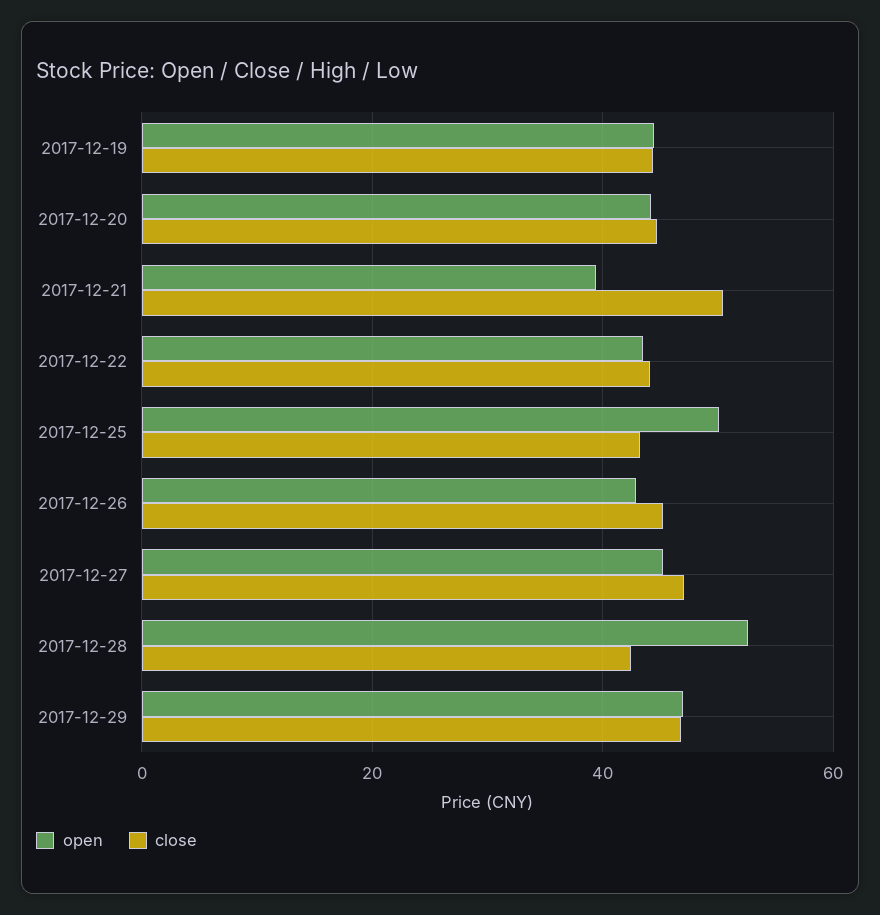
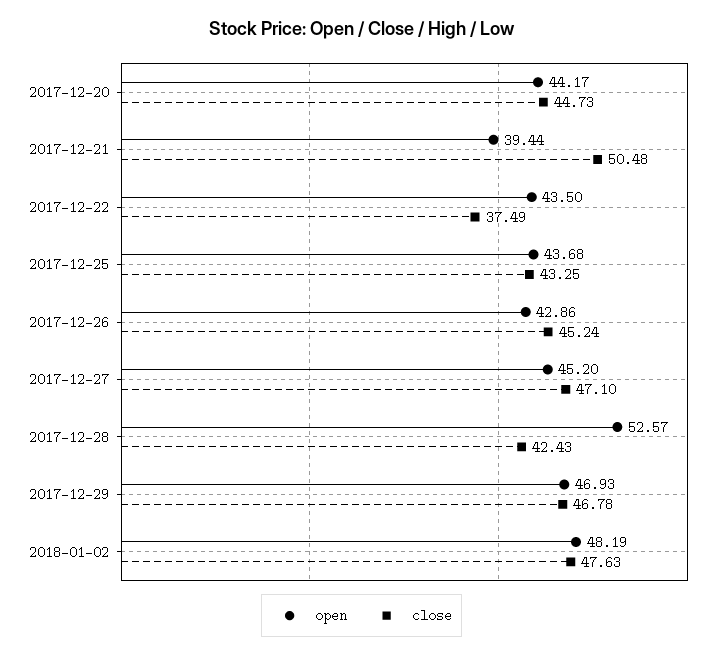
open, 2017-12-19: 44 -> none
close, 2017-12-19: 44 -> none
close, 2017-12-22: 44 -> 37.49
open, 2017-12-25: 50 -> 43.68
open, 2018-01-02: none -> 48.19
close, 2018-01-02: none -> 47.63

